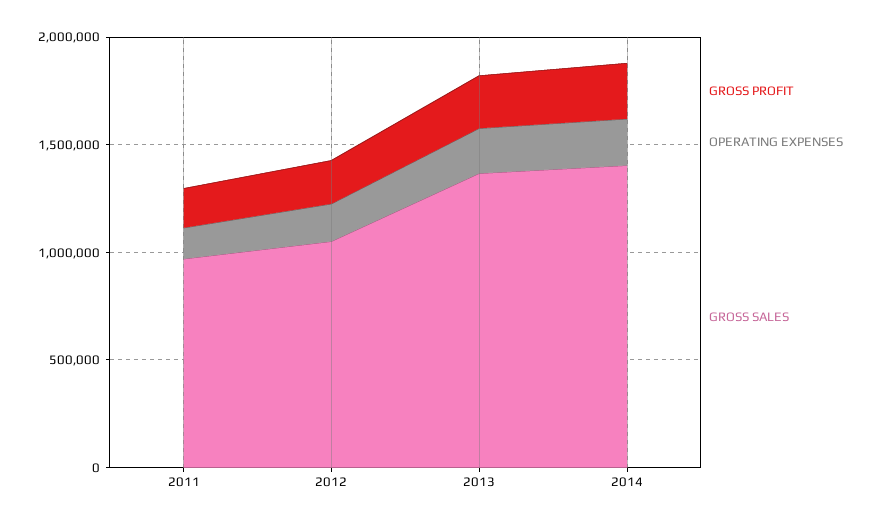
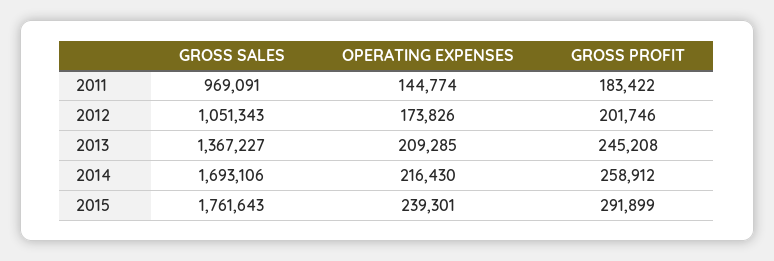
GROSS SALES, 2014: 1400000 -> 1693106
GROSS SALES, 2015: none -> 1761643
OPERATING EXPENSES, 2015: none -> 239301
GROSS PROFIT, 2015: none -> 291899

